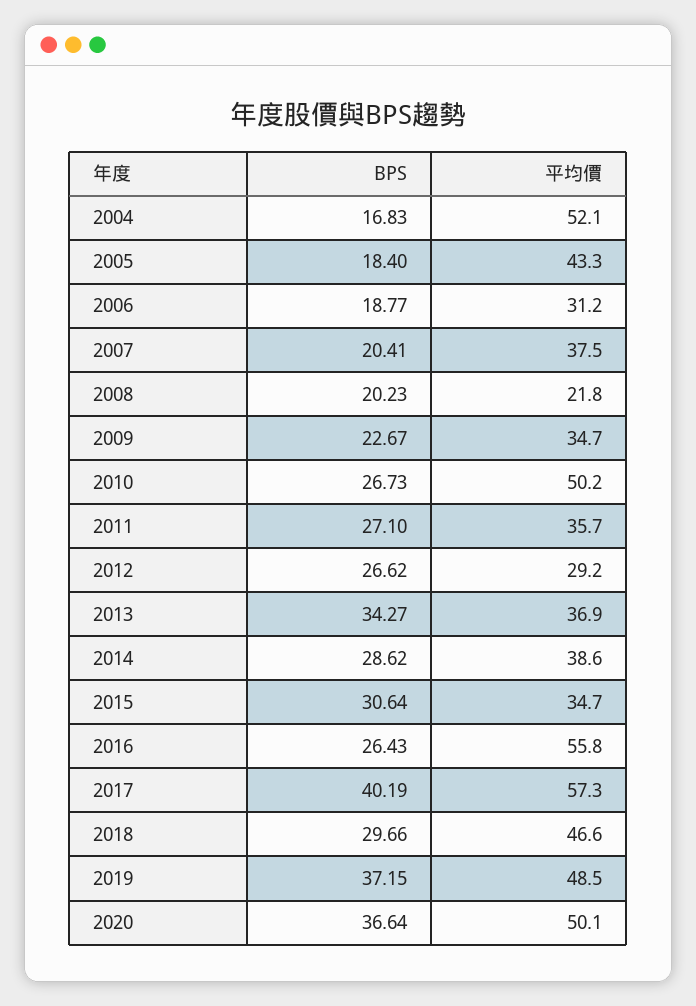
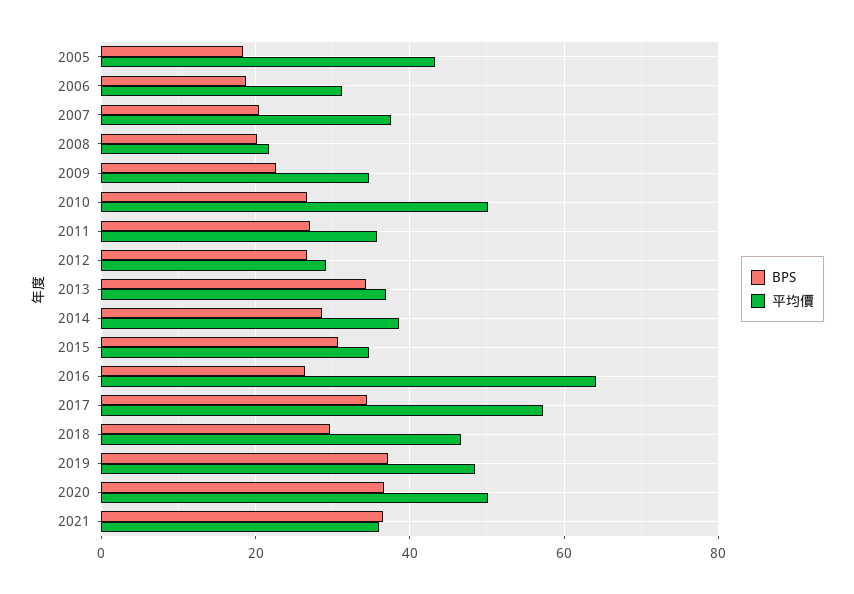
BPS, 2004: 16.83 -> none
平均價, 2004: 52.1 -> none
平均價, 2016: 55.8 -> 64
BPS, 2017: 40.19 -> 34
BPS, 2021: none -> 36
平均價, 2021: none -> 36

